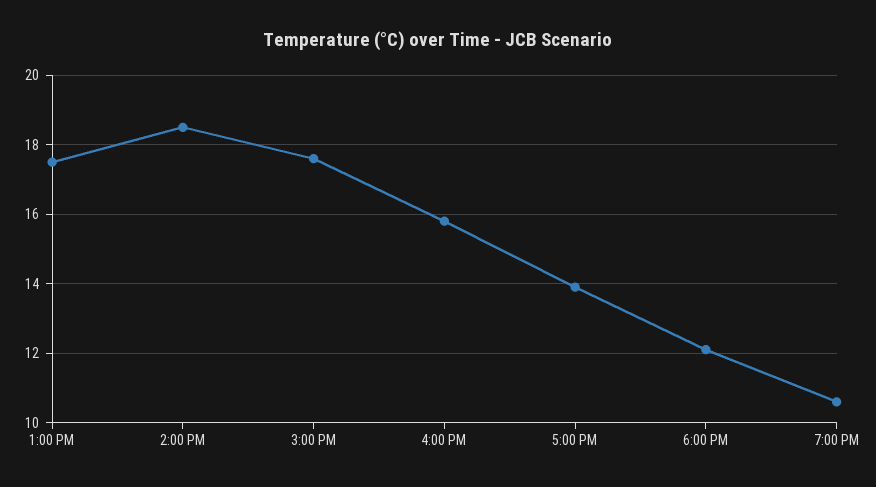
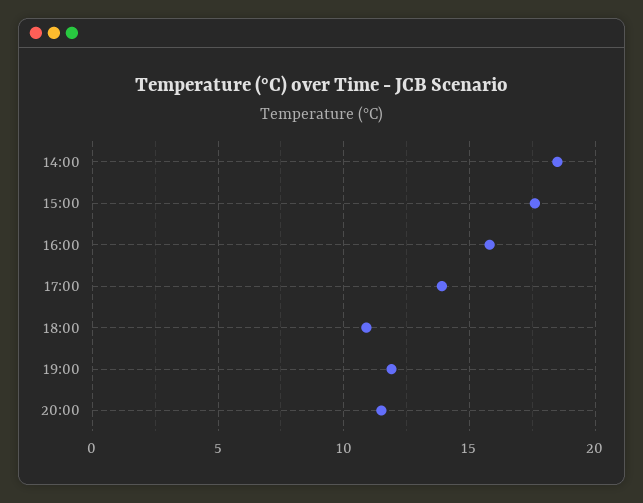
1:00 PM: 17.5 -> none
6:00 PM: 12 -> 11
7:00 PM: 10.5 -> 12
20:00: none -> 11.5

